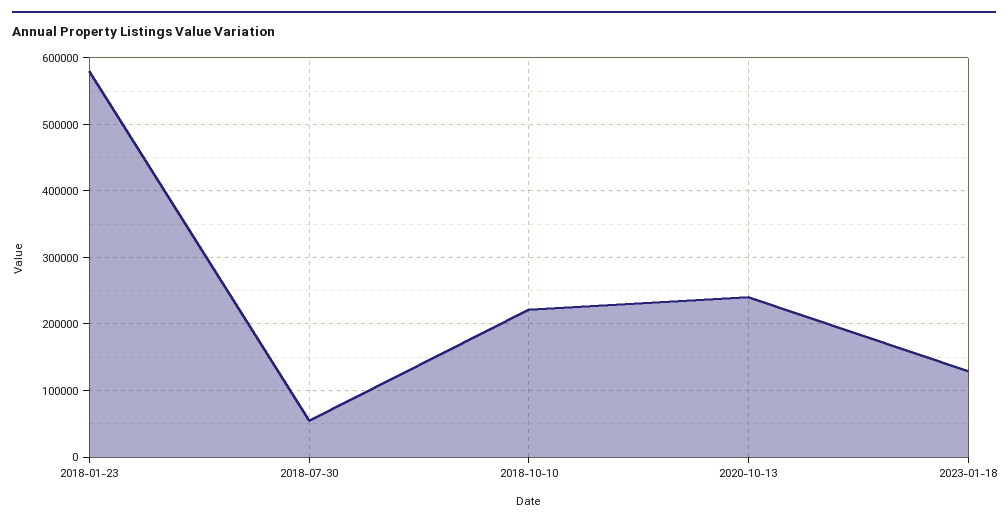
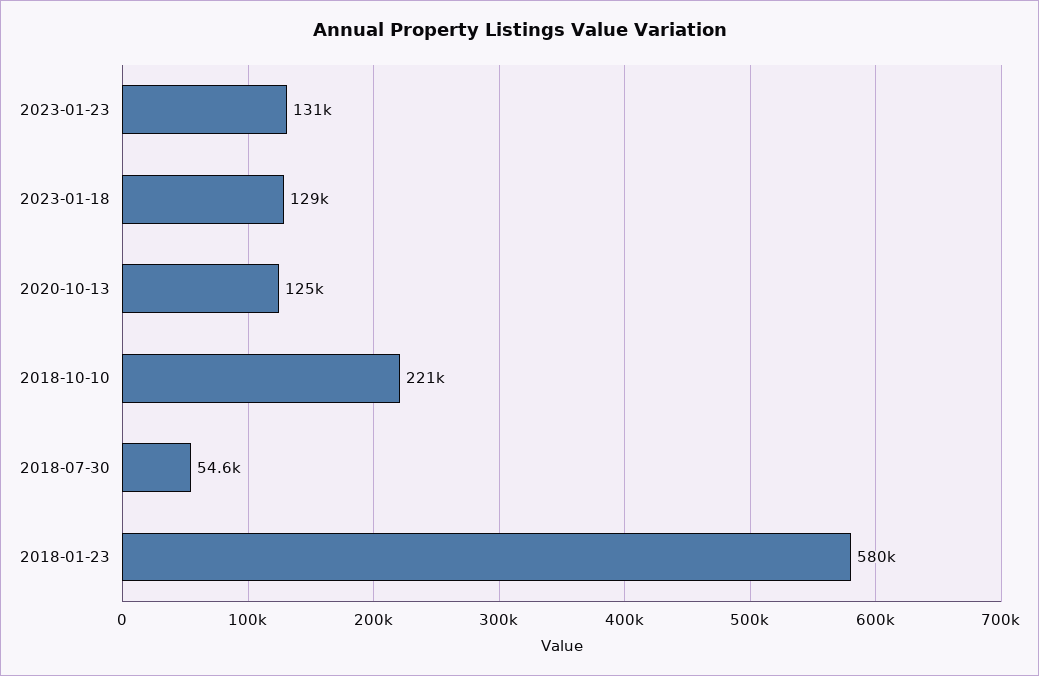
2020-10-13: 240000 -> 125000
2023-01-23: none -> 131000

